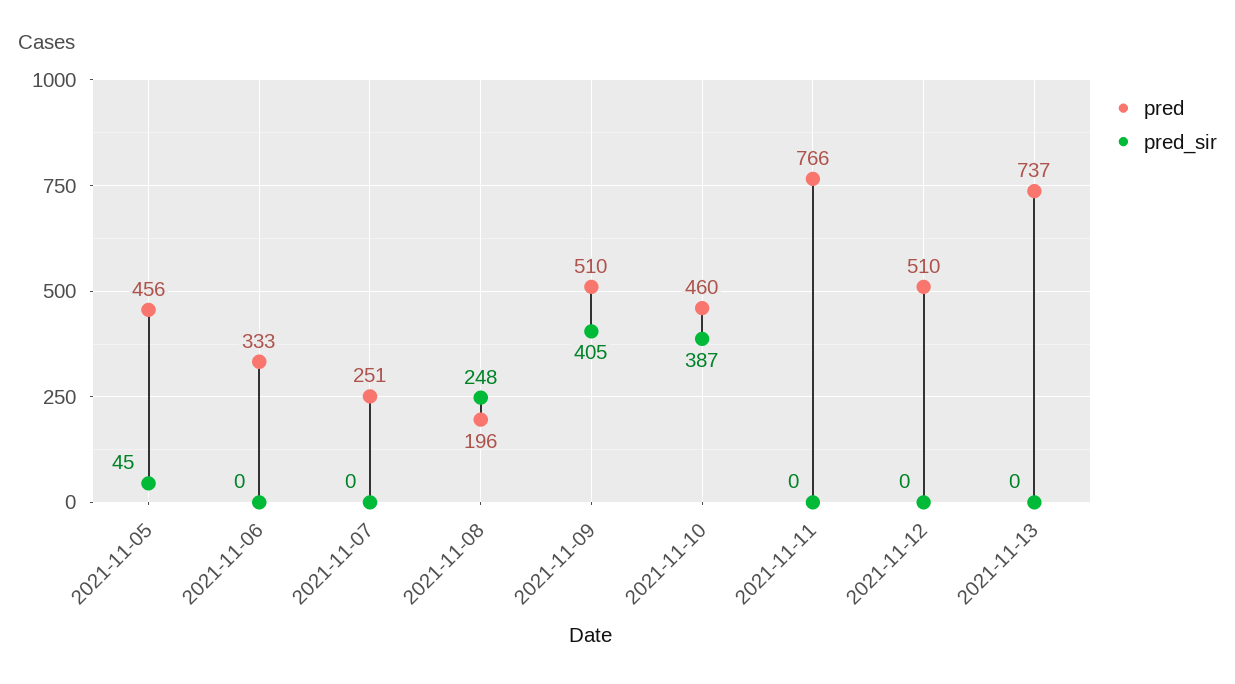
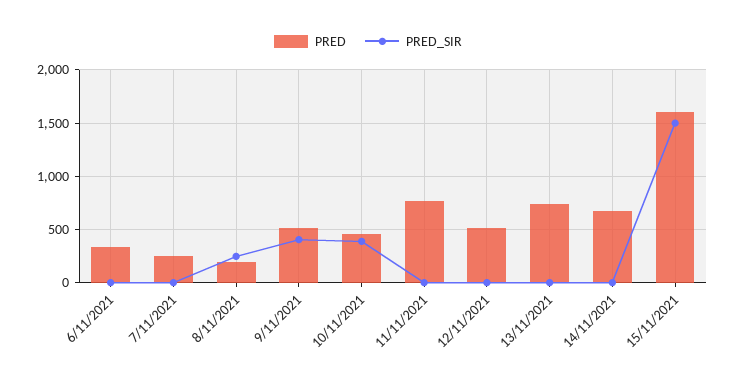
pred, 2021-11-05: 456 -> none
pred_sir, 2021-11-05: 45 -> none
pred, 14/11/2021: none -> 700
pred_sir, 14/11/2021: none -> 0
pred, 15/11/2021: none -> 1600
pred_sir, 15/11/2021: none -> 1500

